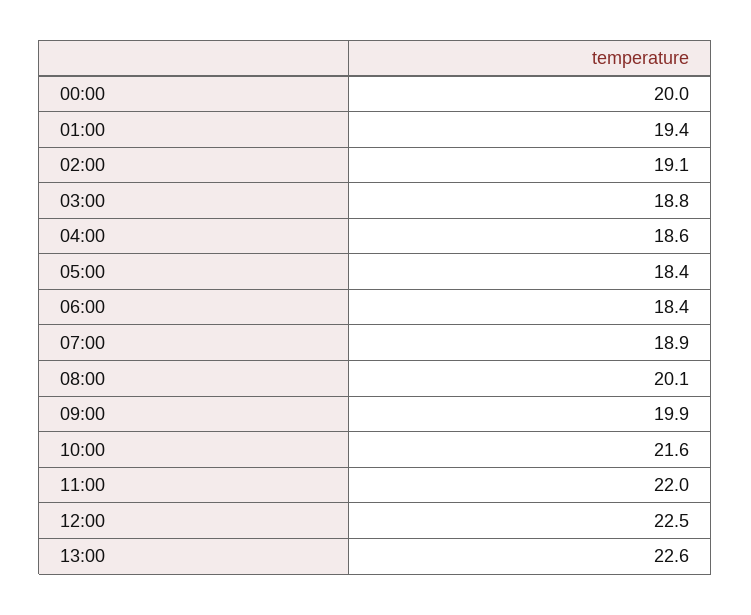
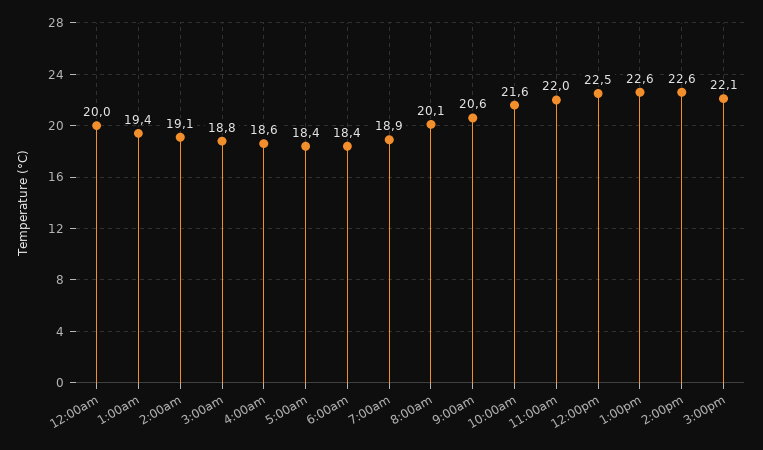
09:00: 19.9 -> 20.6
2:00pm: none -> 22.6
3:00pm: none -> 22.1

